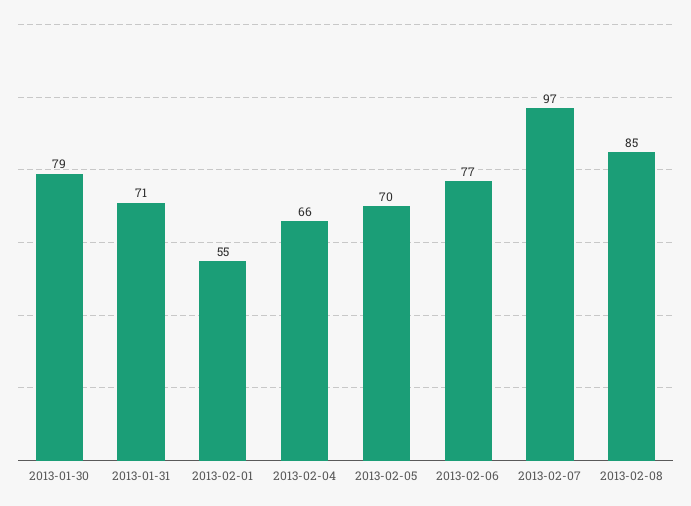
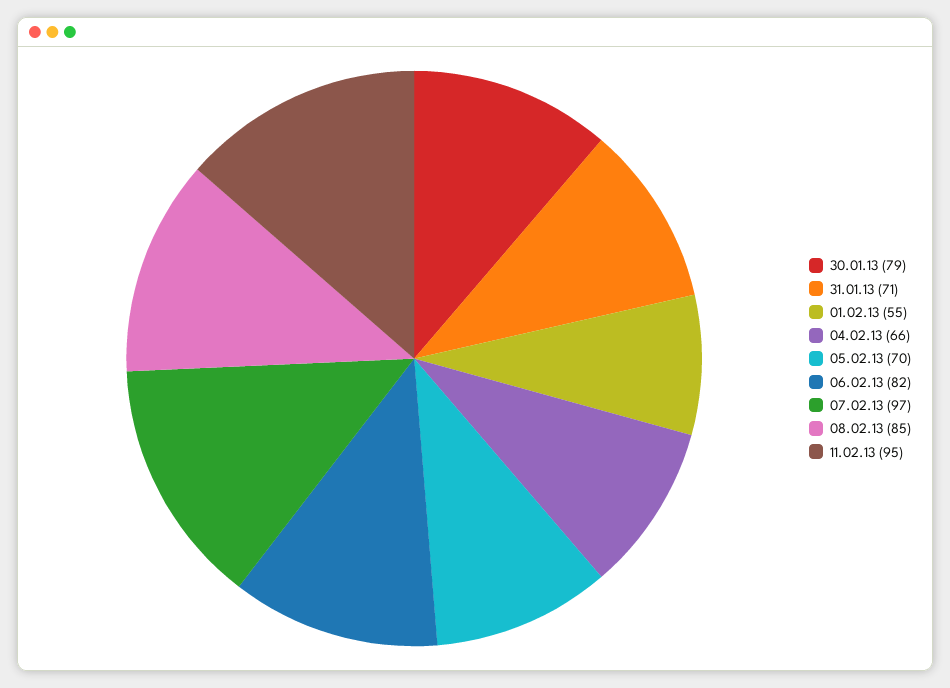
2013-02-06: 77 -> 82
11.02.13: none -> 95

